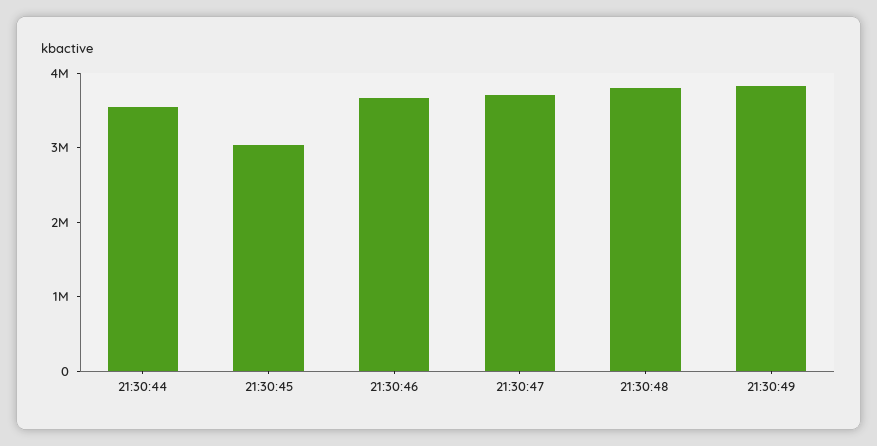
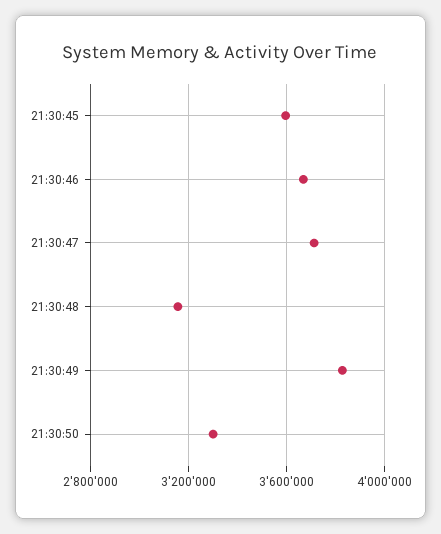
21:30:44: 3600000 -> none
21:30:45: 3000000 -> 3600000
21:30:48: 3800000 -> 3150000
21:30:50: none -> 3300000

